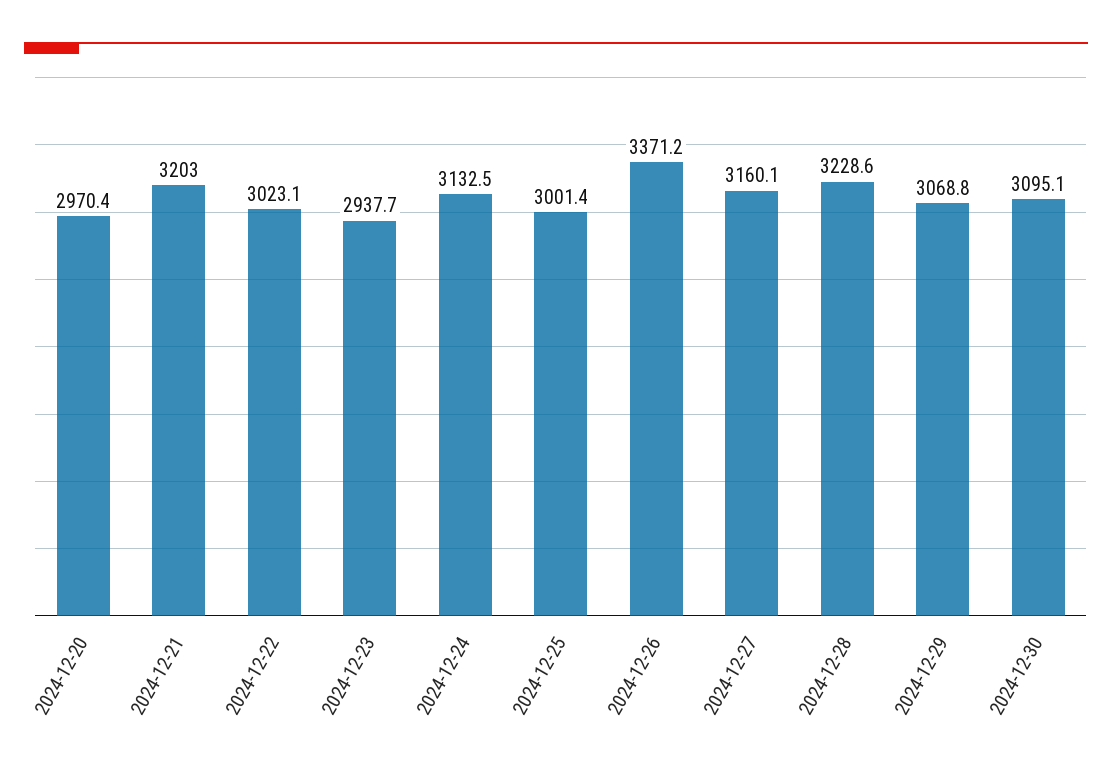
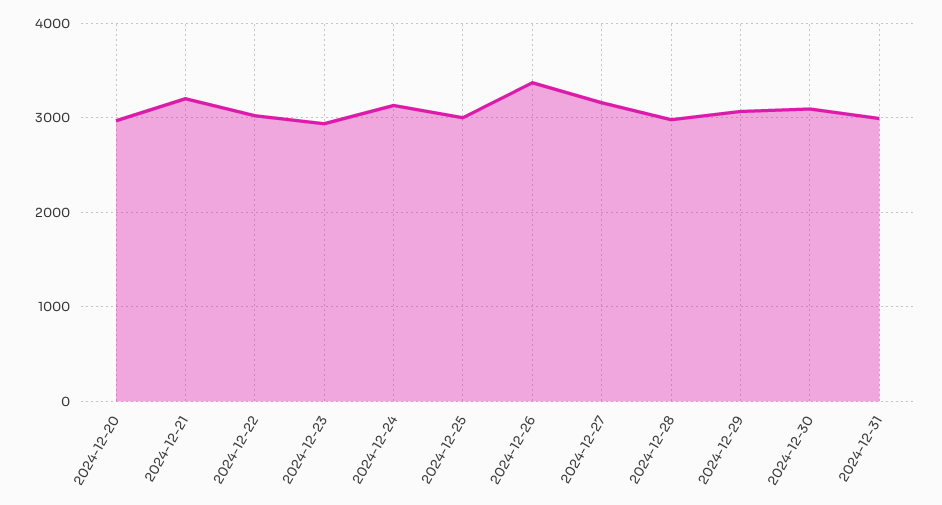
2024-12-28: 3228.6 -> 3000
2024-12-31: none -> 3000

